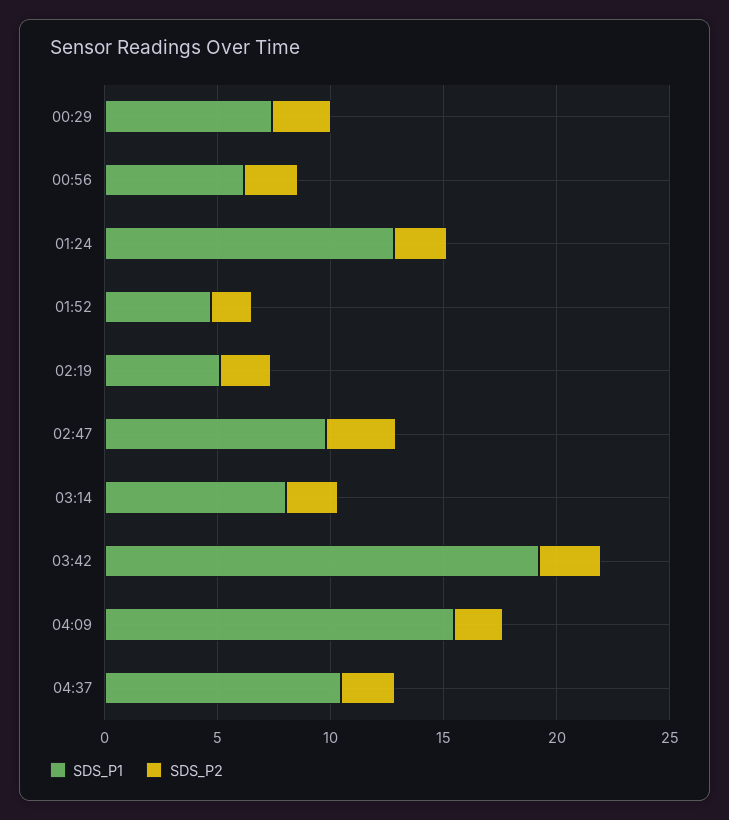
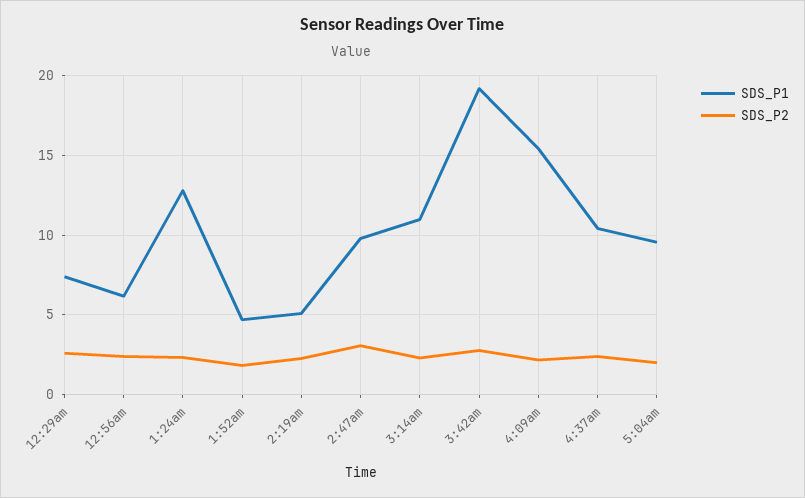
SDS_P1, 03:14: 8 -> 11
SDS_P1, 5:04am: none -> 9.5
SDS_P2, 5:04am: none -> 2

